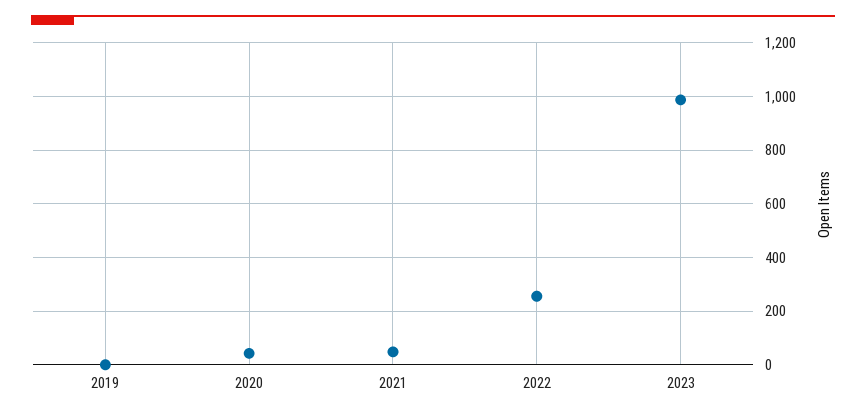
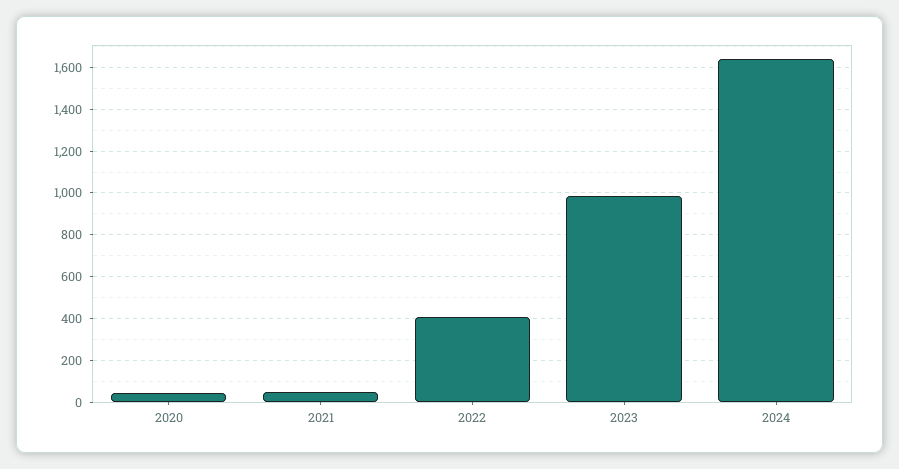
2019: 0 -> none
2022: 250 -> 400
2024: none -> 1650

